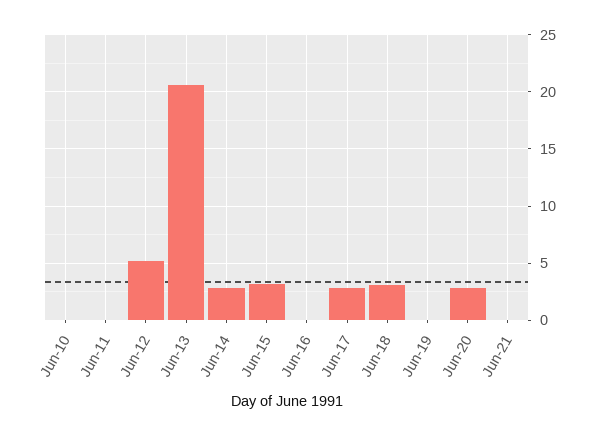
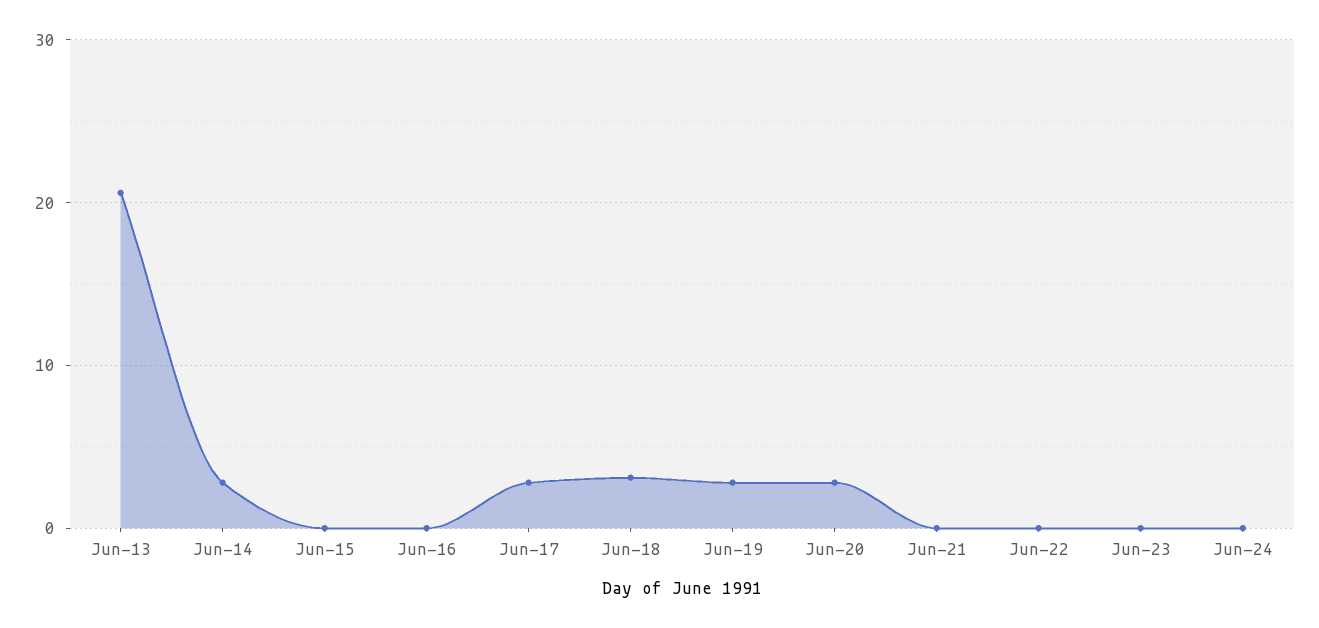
Jun-10: 0 -> none
Jun-11: 0 -> none
Jun-12: 5 -> none
Jun-15: 3 -> 0
Jun-19: 0 -> 3
Jun-22: none -> 0
Jun-23: none -> 0
Jun-24: none -> 0

